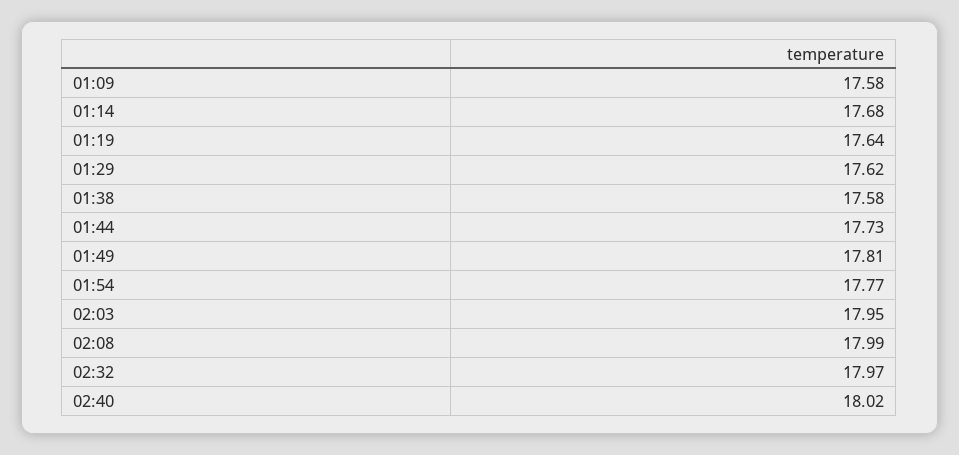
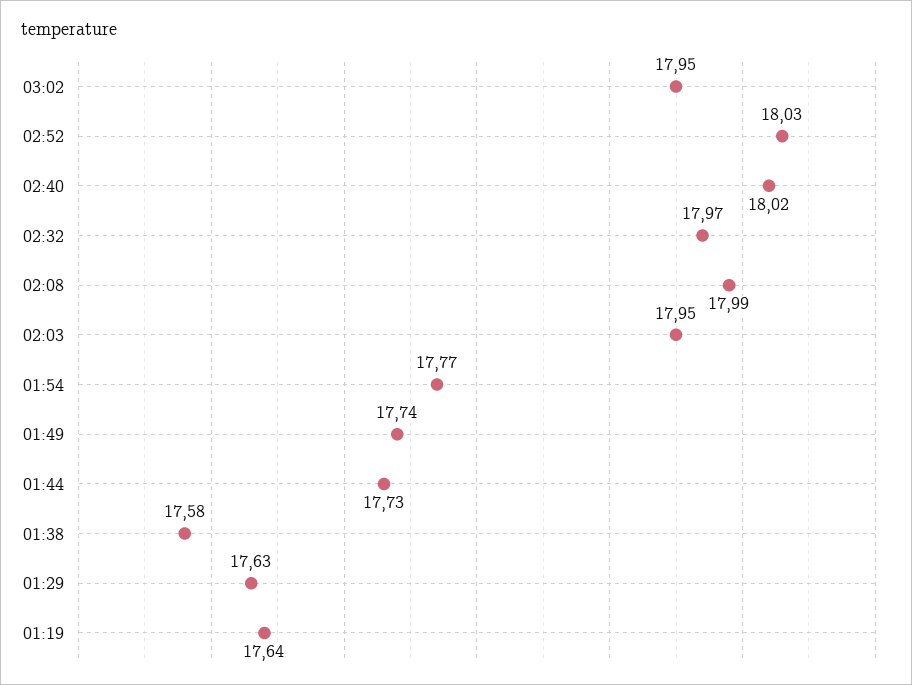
01:09: 17.58 -> none
01:14: 17.68 -> none
01:29: 17.62 -> 17.63
01:49: 17.81 -> 17.74
03:02: none -> 17.95
02:52: none -> 18.03

